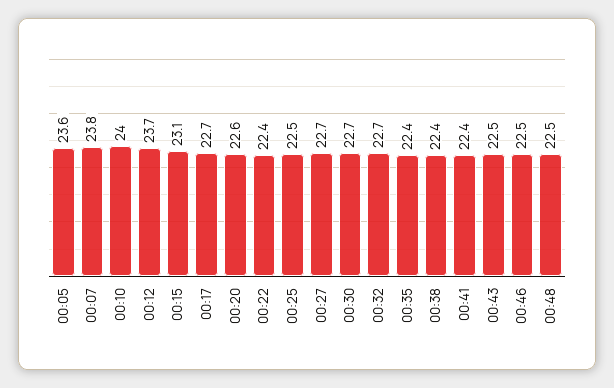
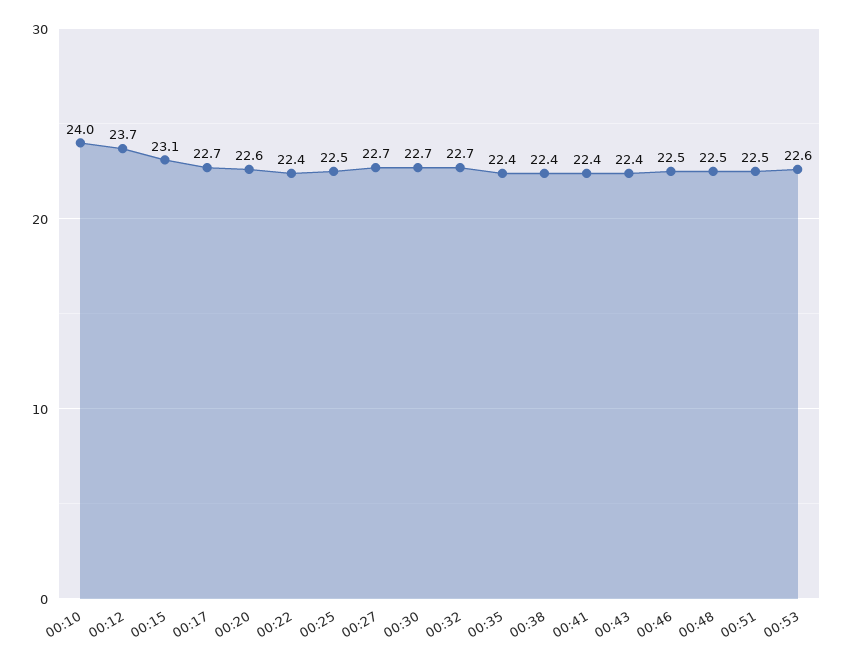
00:05: 23.6 -> none
00:07: 23.8 -> none
00:43: 22.5 -> 22.4
00:51: none -> 22.5
00:53: none -> 22.6

